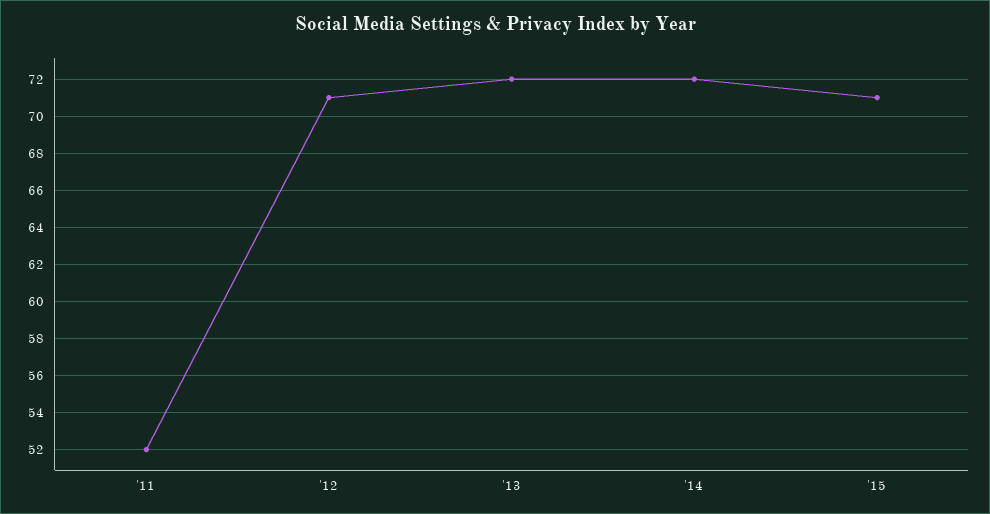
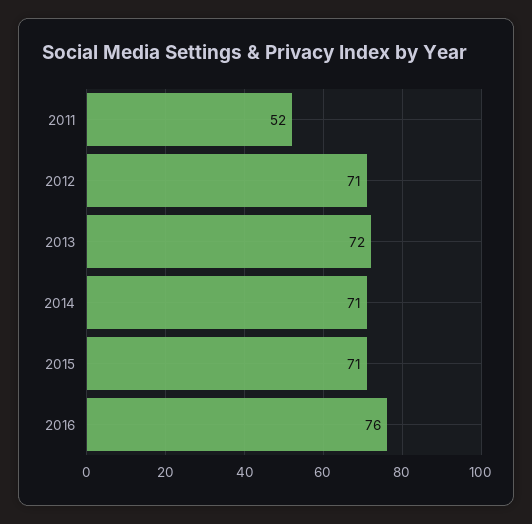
'14: 72 -> 71
2016: none -> 76

